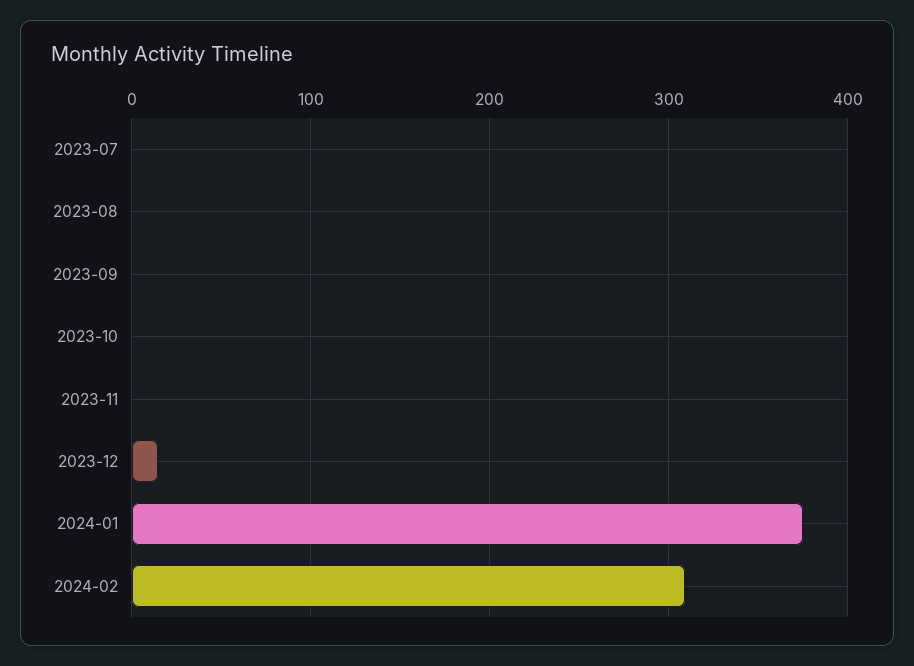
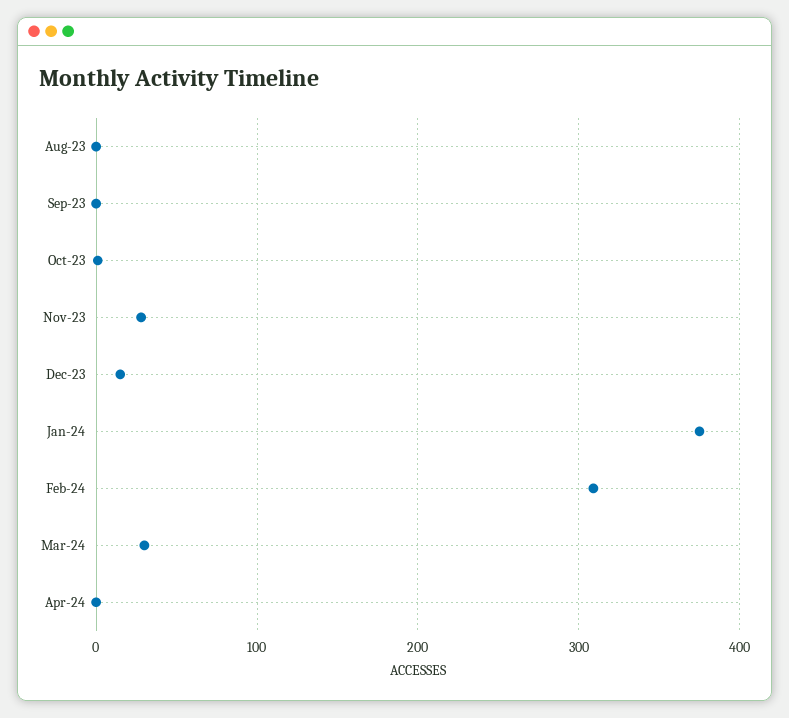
2023-07: 0 -> none
2023-11: 0 -> 30
Mar-24: none -> 30
Apr-24: none -> 0

